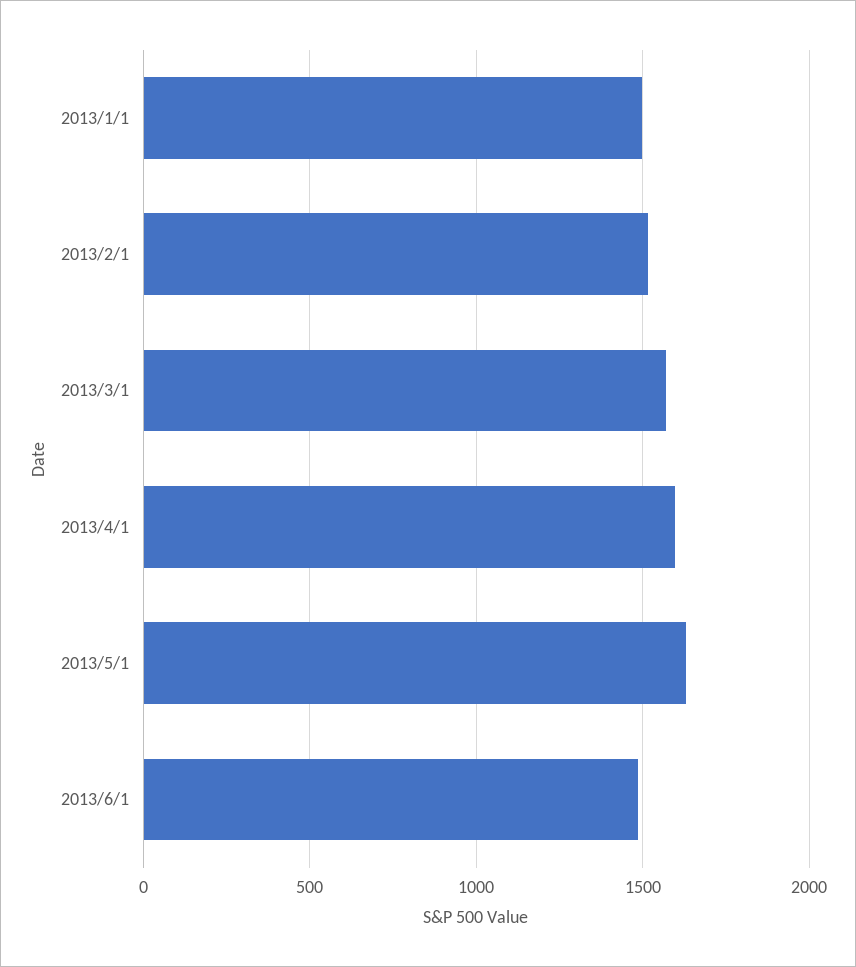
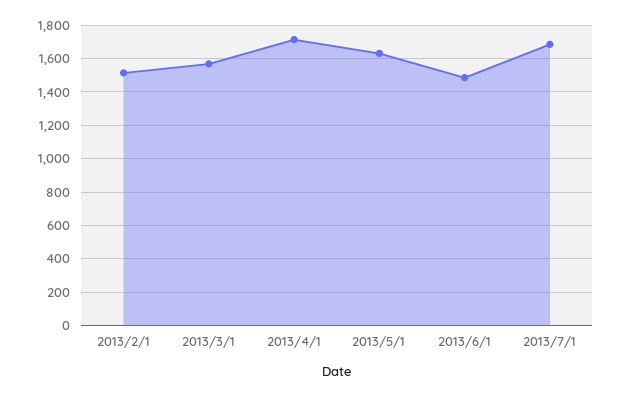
2013/1/1: 1500 -> none
2013/4/1: 1600 -> 1700
2013/7/1: none -> 1700

